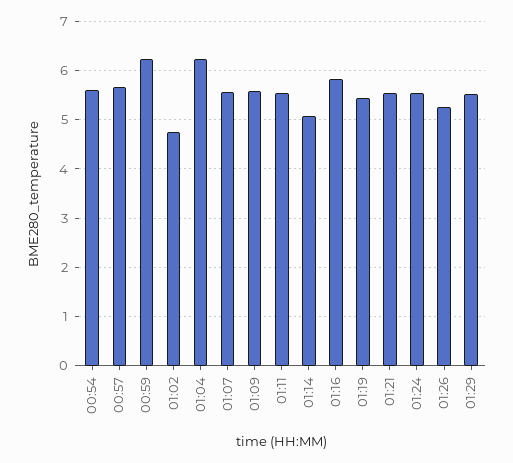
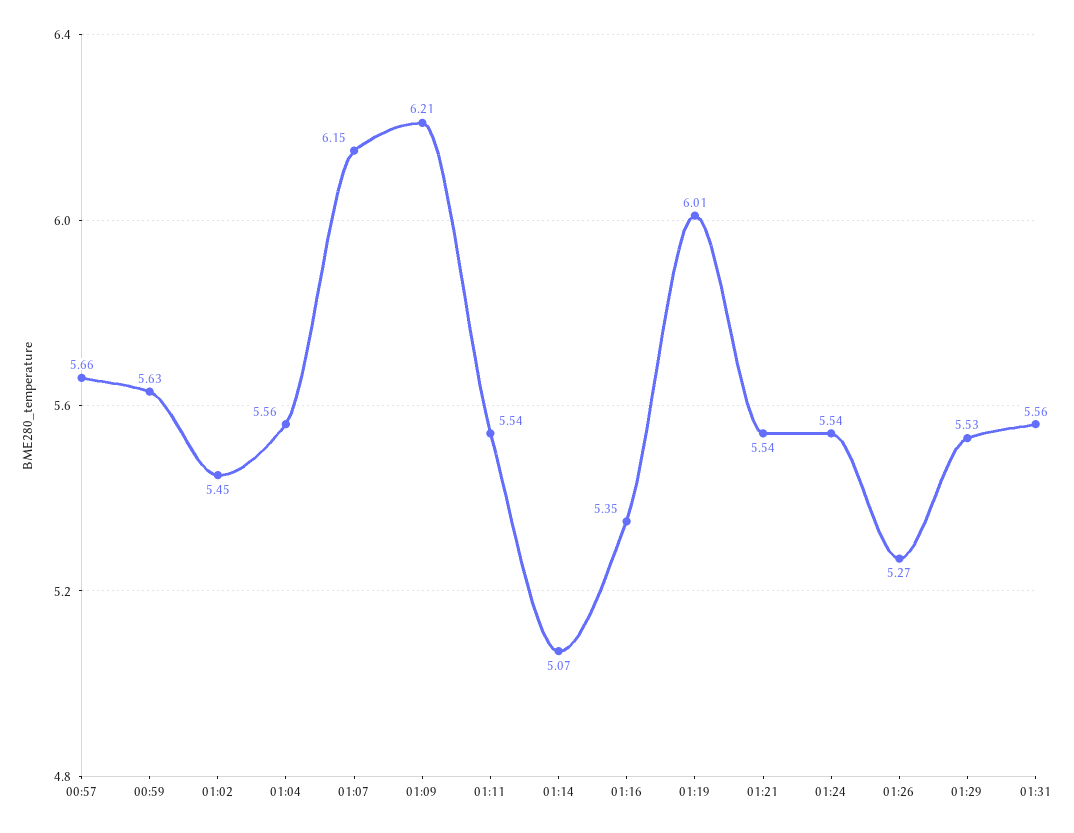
00:54: 5.6 -> none
00:59: 6.2 -> 5.63
01:02: 4.8 -> 5.45
01:04: 6.2 -> 5.56
01:07: 5.6 -> 6.15
01:09: 5.6 -> 6.21
01:16: 5.8 -> 5.35
01:19: 5.4 -> 6.01
01:31: none -> 5.56

